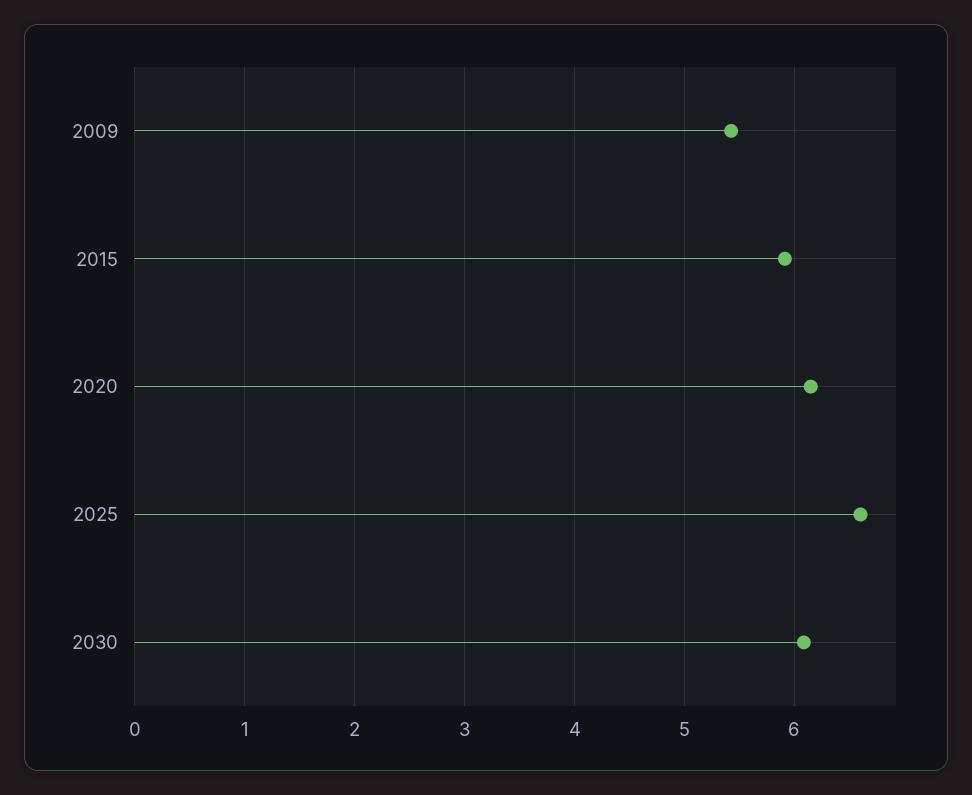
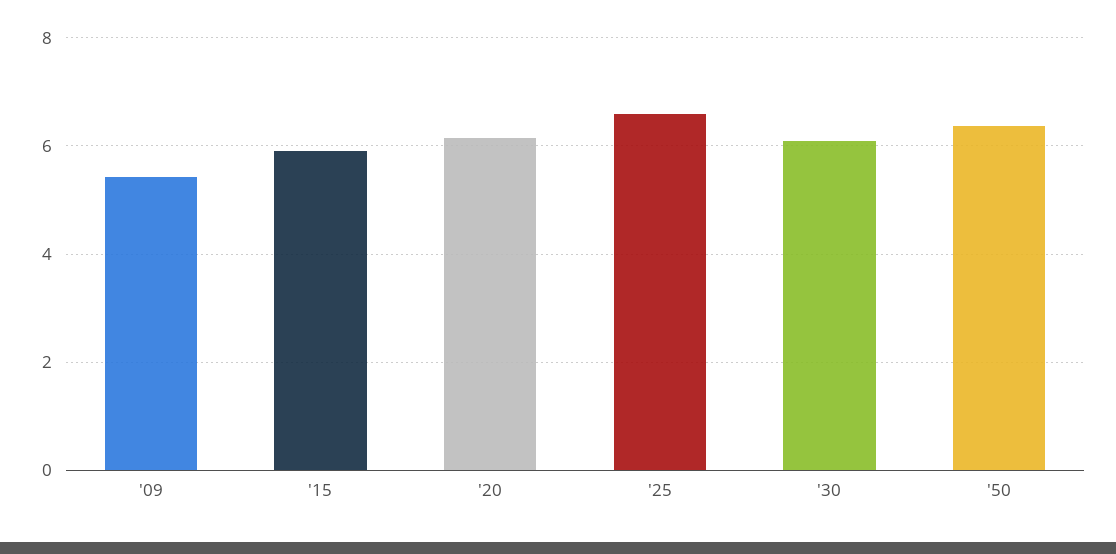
'50: none -> 6.4

